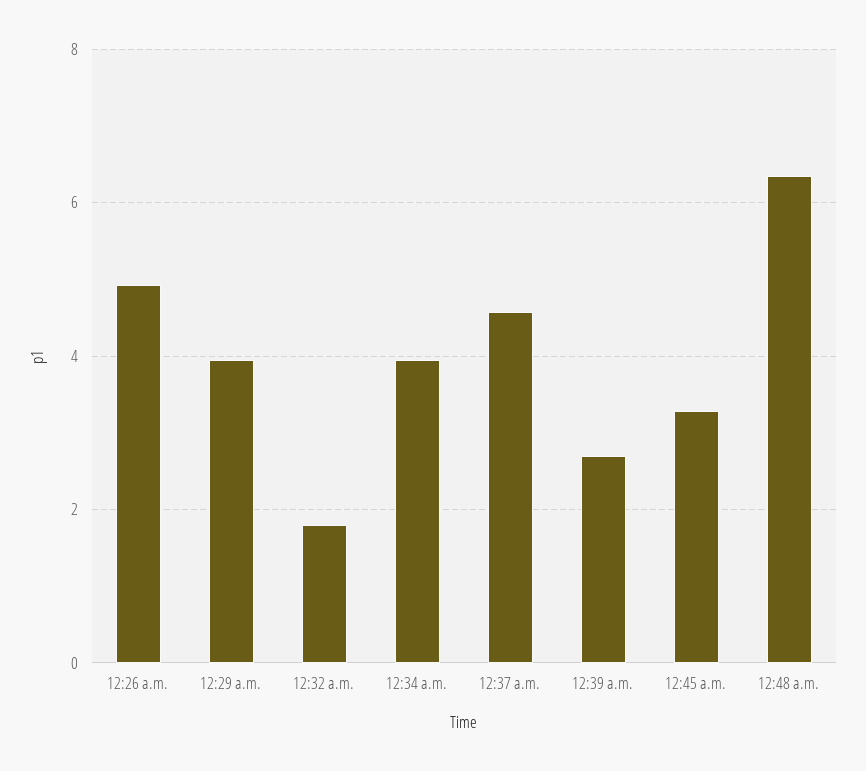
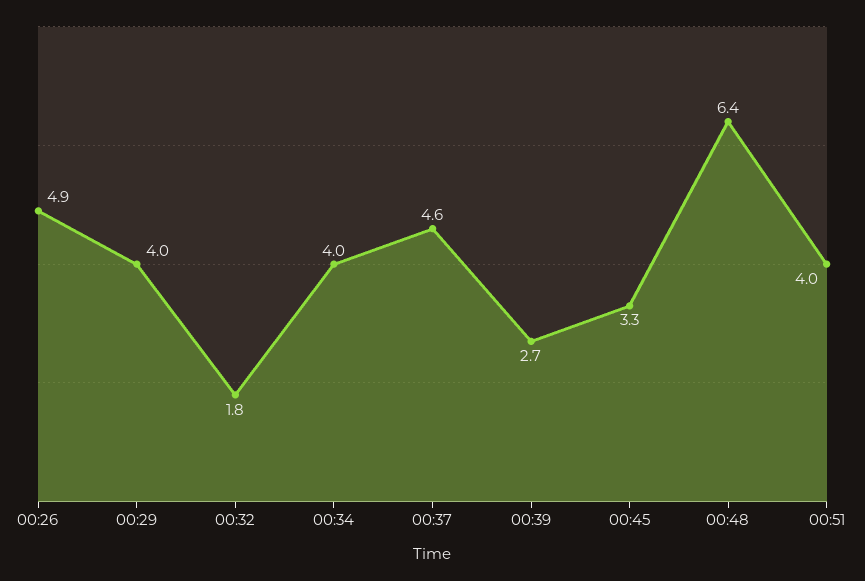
00:51: none -> 4

